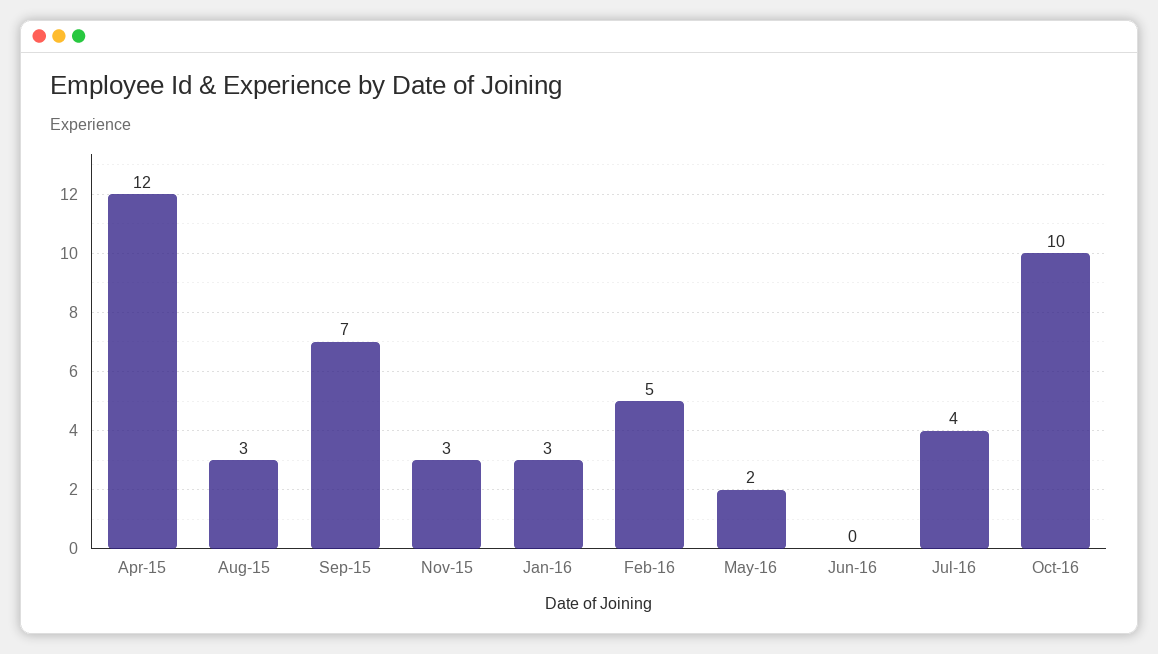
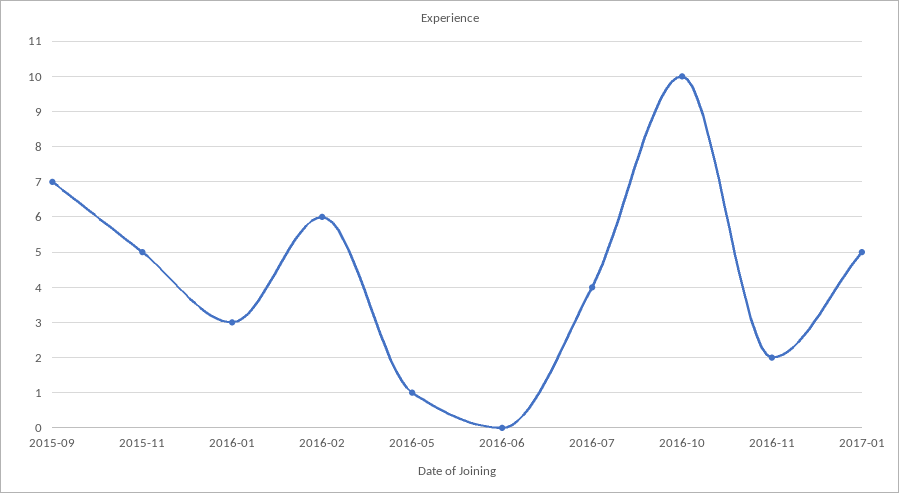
Apr-15: 12 -> none
Aug-15: 3 -> none
Nov-15: 3 -> 5
Feb-16: 5 -> 6
May-16: 2 -> 1
2016-11: none -> 2
2017-01: none -> 5

